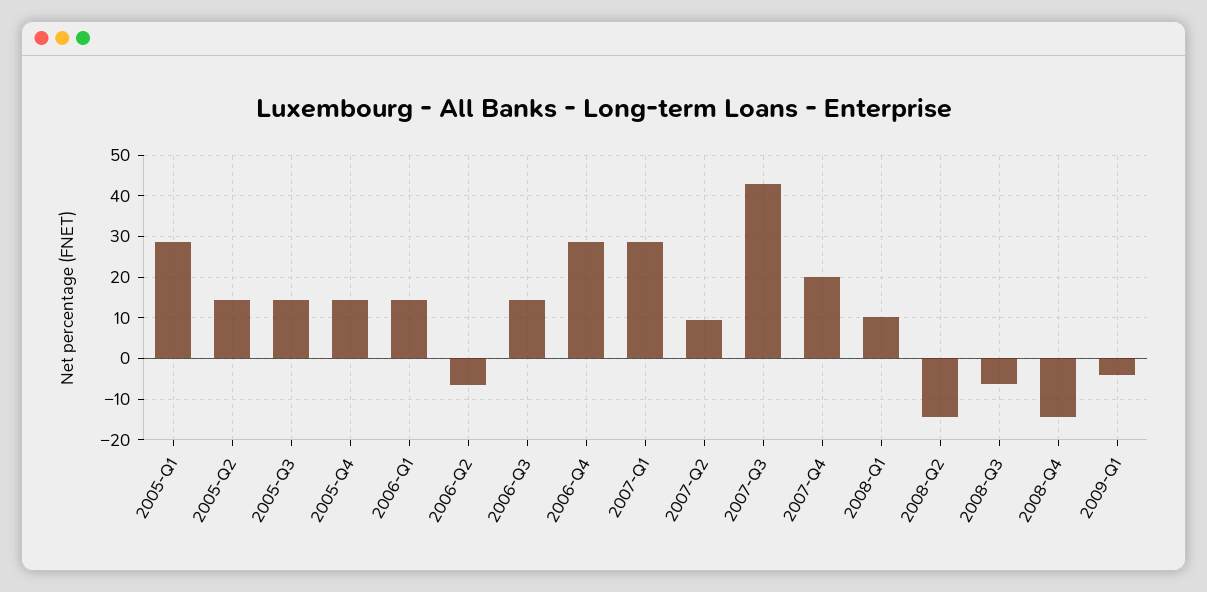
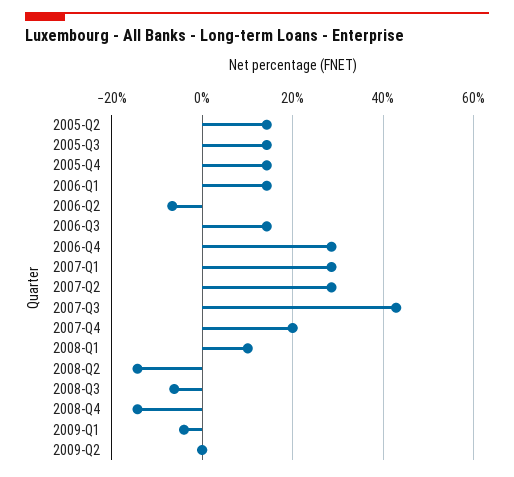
2005-Q1: 28 -> none
2007-Q2: 10 -> 28
2009-Q2: none -> 0

